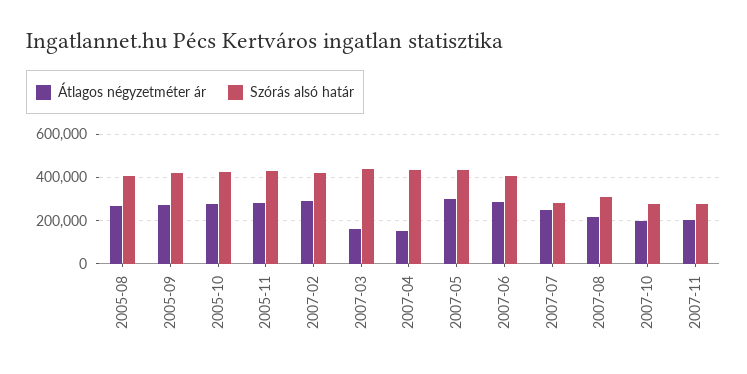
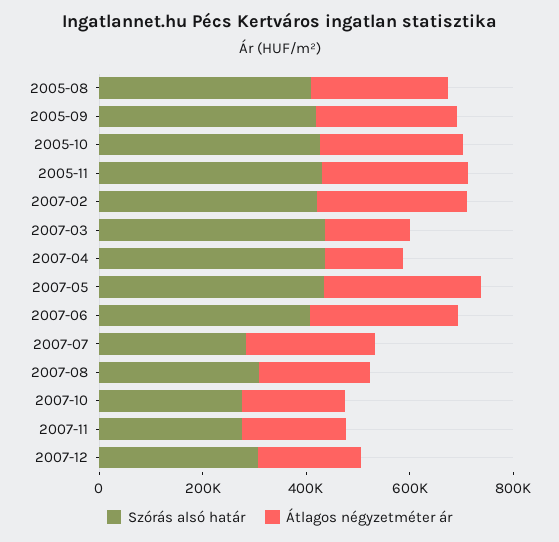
Szórás alsó határ, 2007-12: none -> 300000
Átlagos négyzetméter ár, 2007-12: none -> 200000

